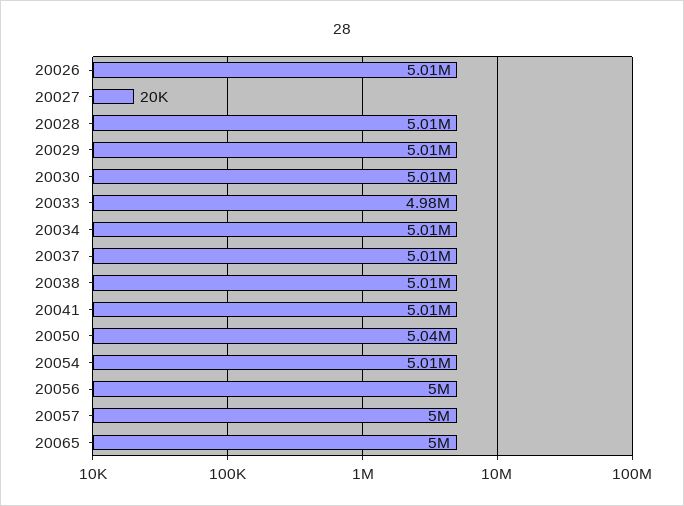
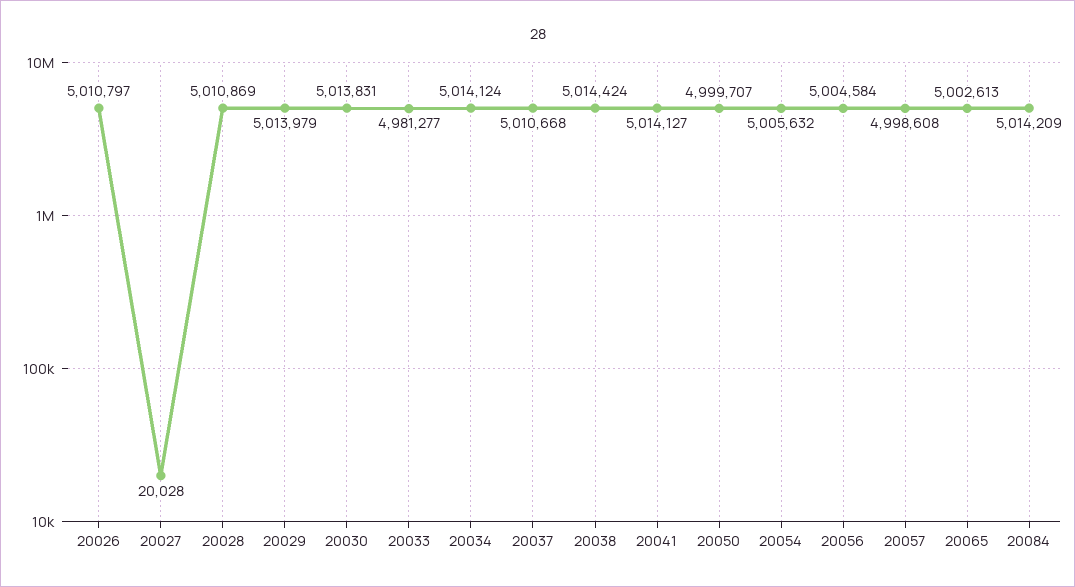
20050: 5040000 -> 4999707
20084: none -> 5014209

